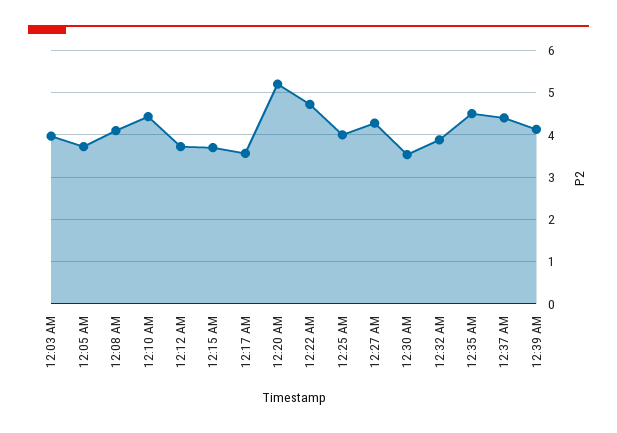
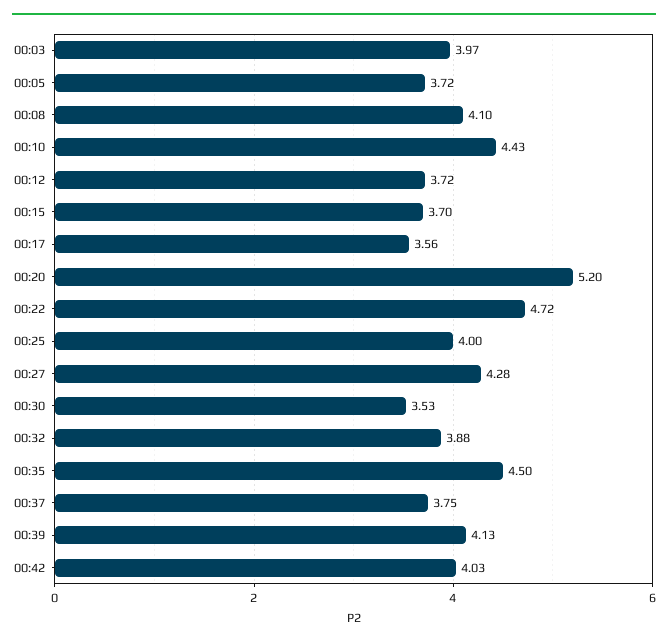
12:37 AM: 4.4 -> 3.75
00:42: none -> 4.03

